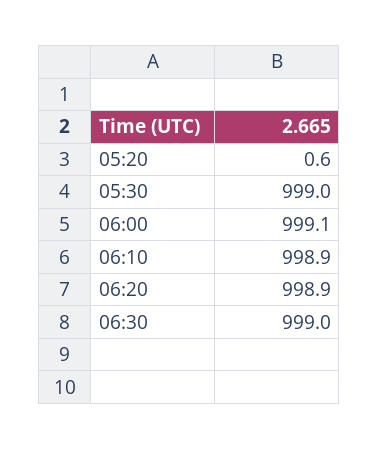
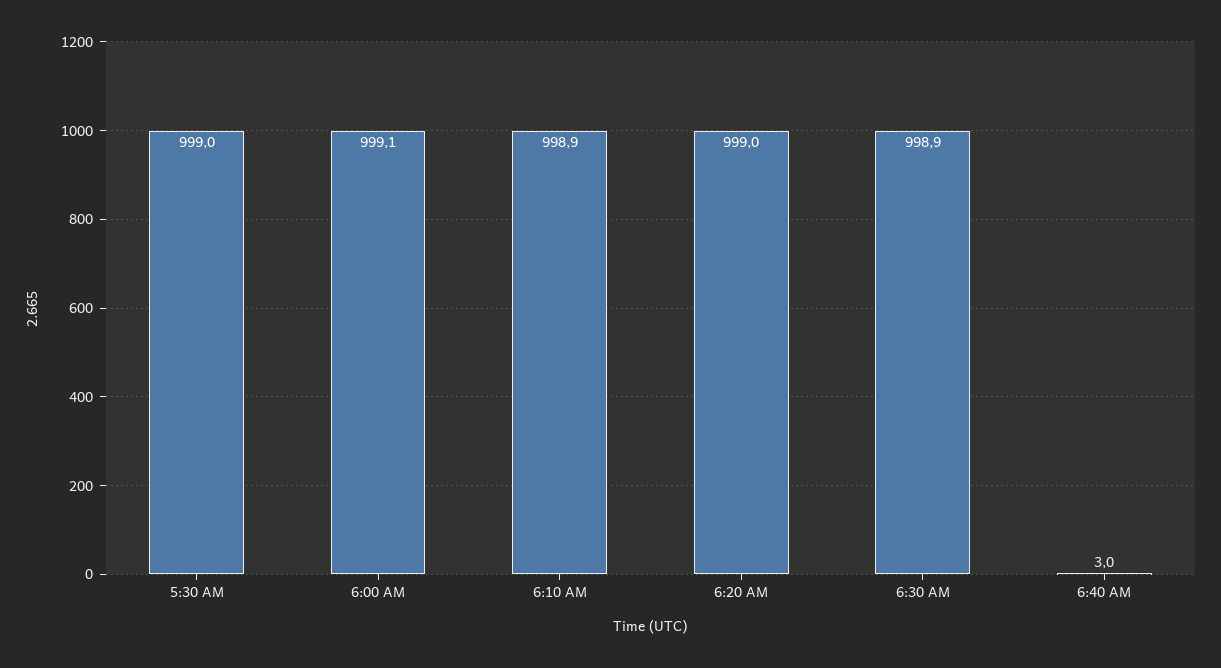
05:20: 0.6 -> none
06:20: 998.9 -> 999
06:30: 999 -> 998.9
6:40 AM: none -> 3

